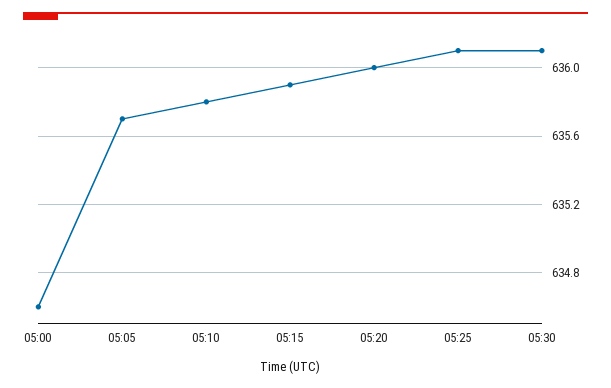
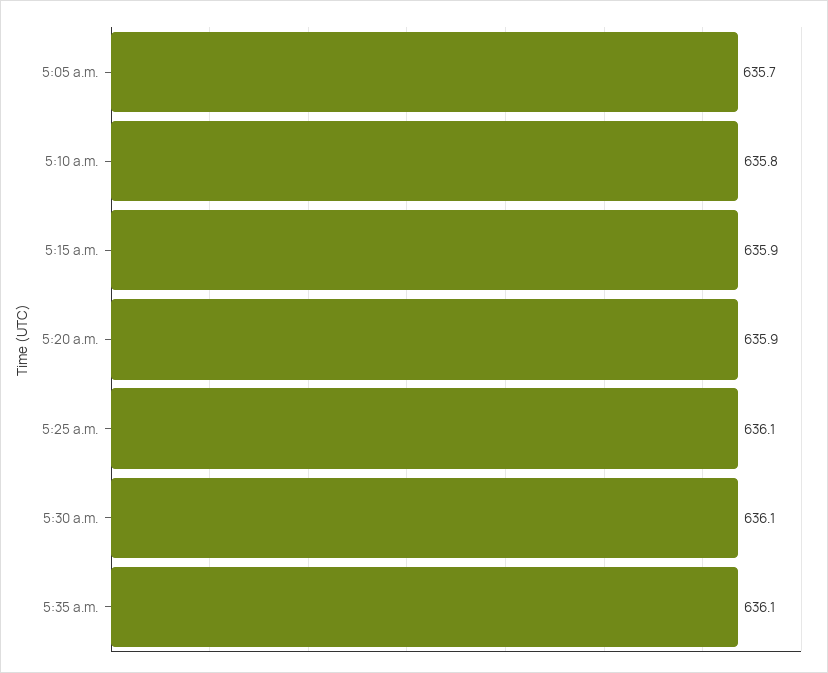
05:00: 634.6 -> none
05:20: 636 -> 635.9
5:35 a.m.: none -> 636.1

